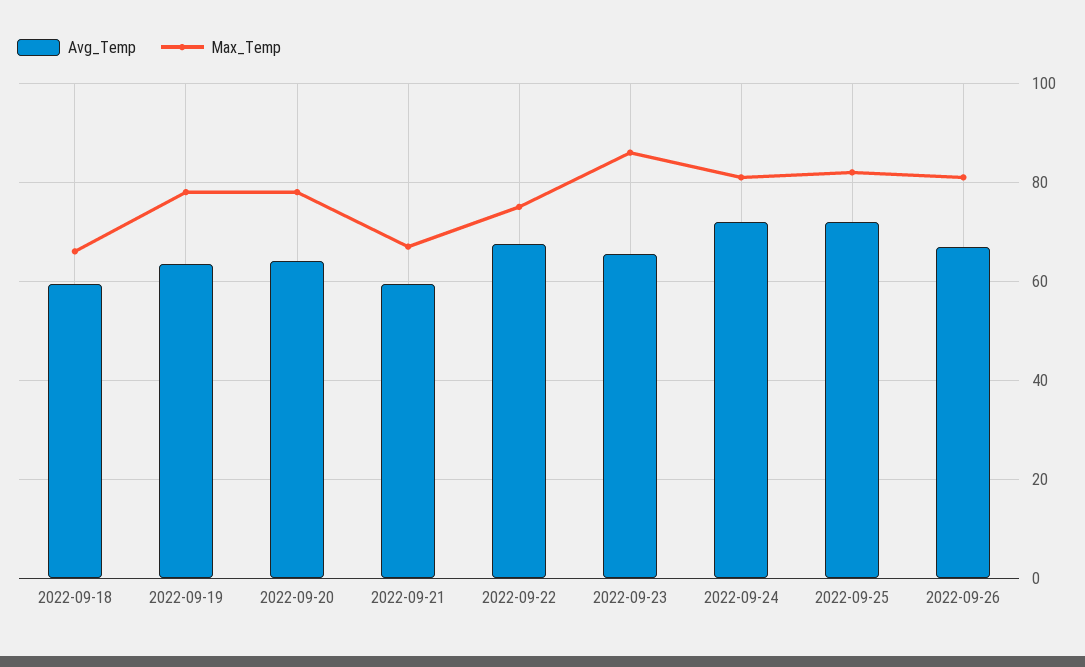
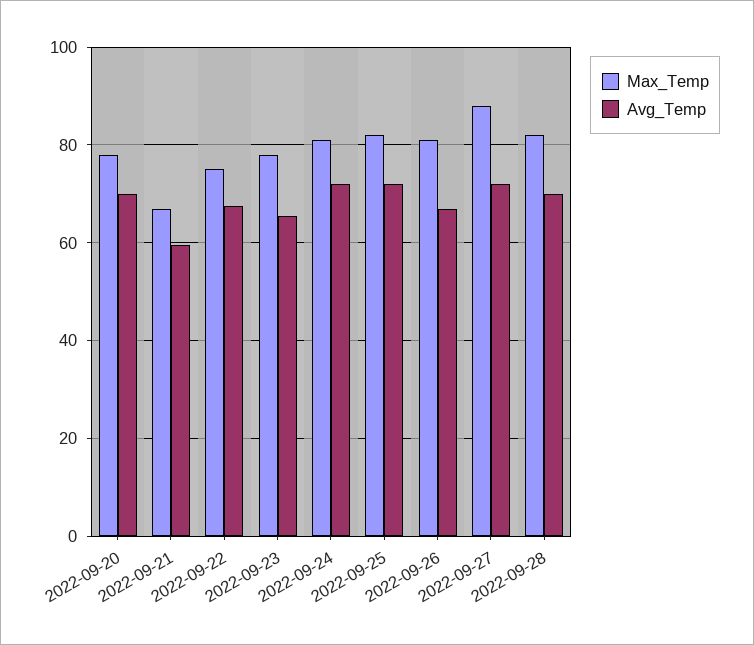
Avg_Temp, 2022-09-18: 60 -> none
Max_Temp, 2022-09-18: 66 -> none
Avg_Temp, 2022-09-19: 64 -> none
Max_Temp, 2022-09-19: 78 -> none
Avg_Temp, 2022-09-20: 64 -> 70
Max_Temp, 2022-09-23: 86 -> 78
Max_Temp, 2022-09-27: none -> 88
Avg_Temp, 2022-09-27: none -> 72
Max_Temp, 2022-09-28: none -> 82
Avg_Temp, 2022-09-28: none -> 70

